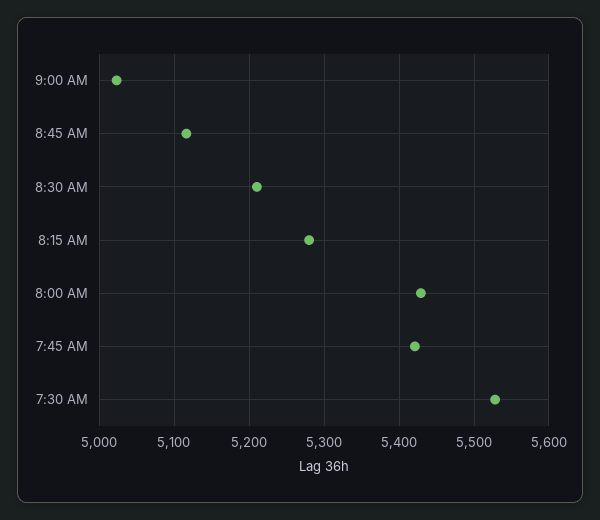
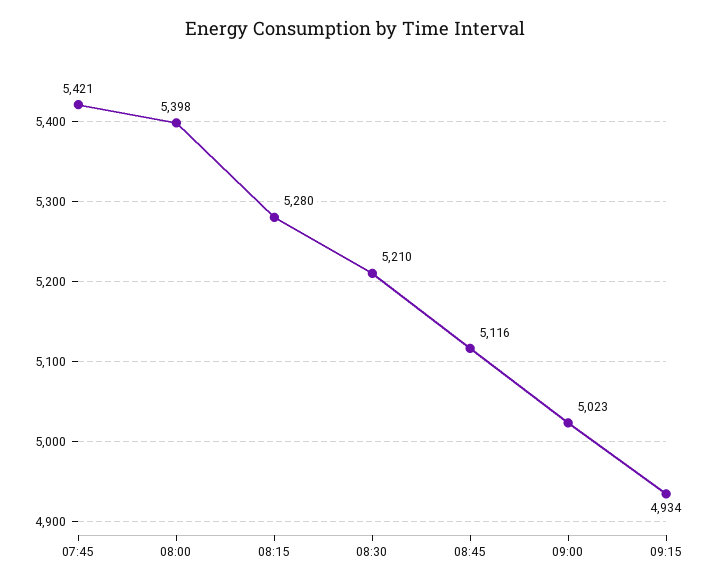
8:00 AM: 5430 -> 5398
7:30 AM: 5530 -> none
09:15: none -> 4934

